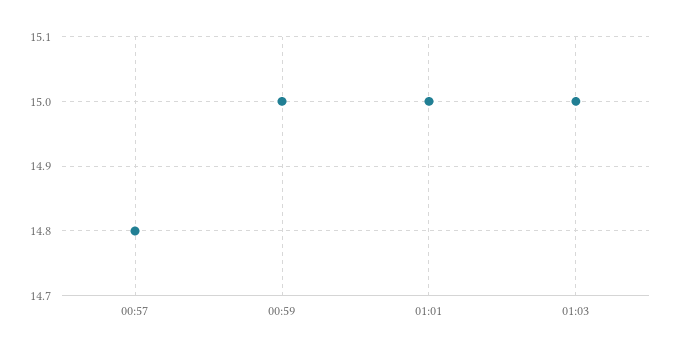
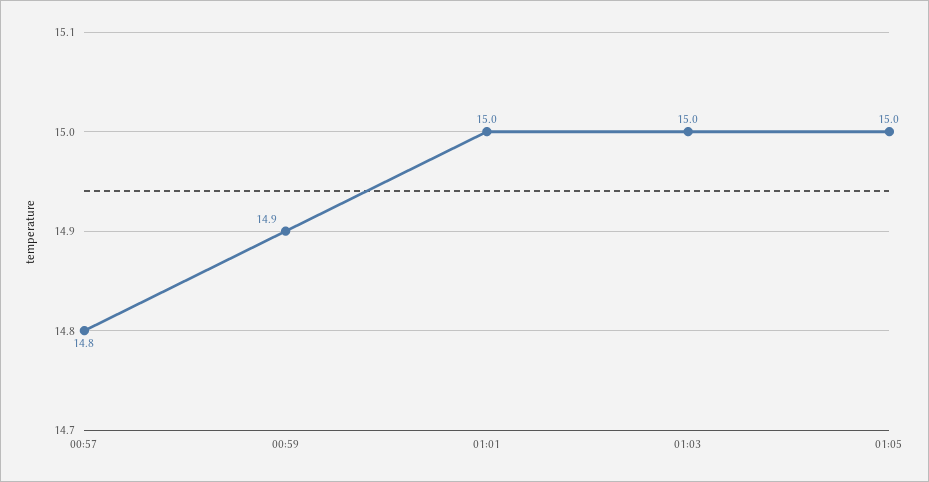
00:59: 15 -> 14.9
01:05: none -> 15

